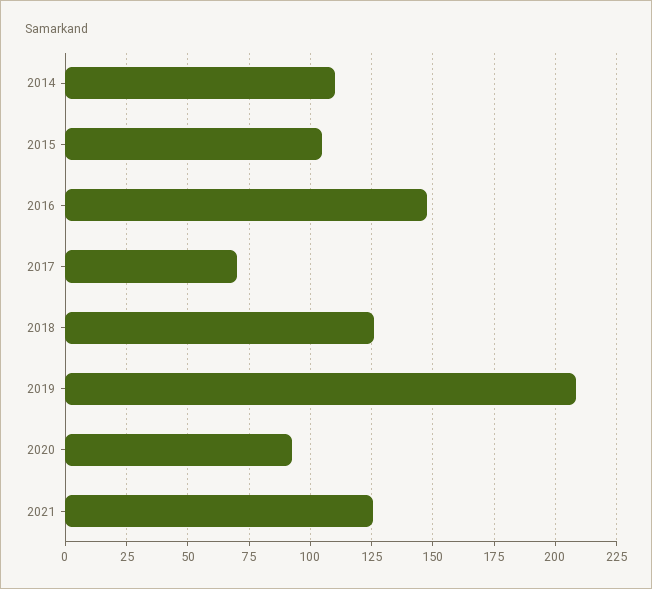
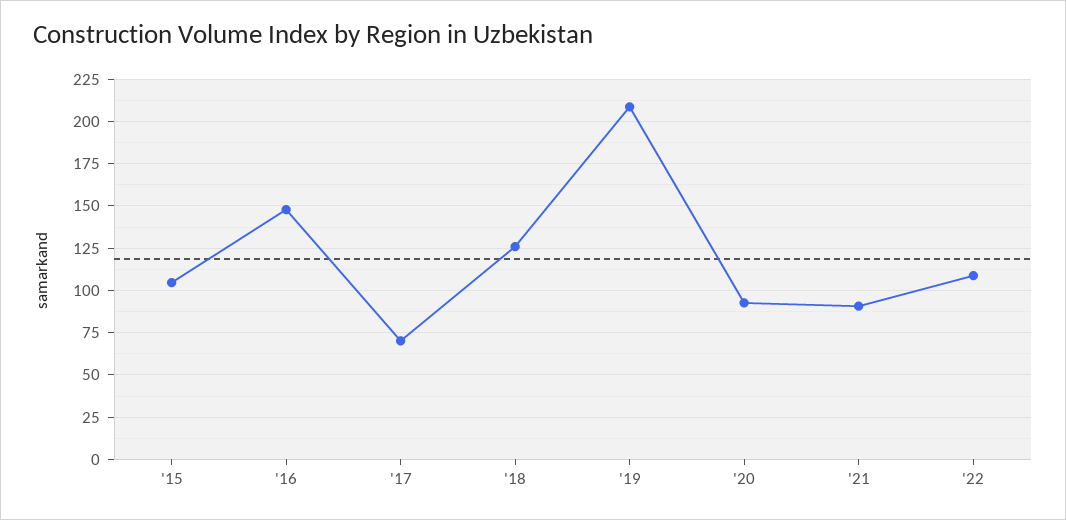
2014: 110 -> none
2021: 125 -> 90
'22: none -> 110

